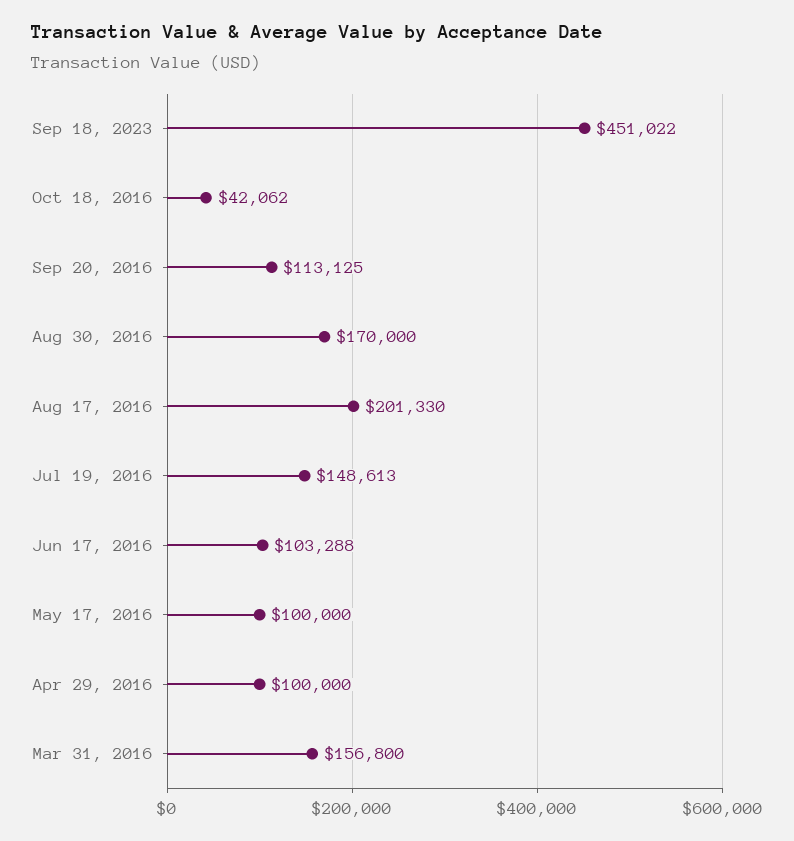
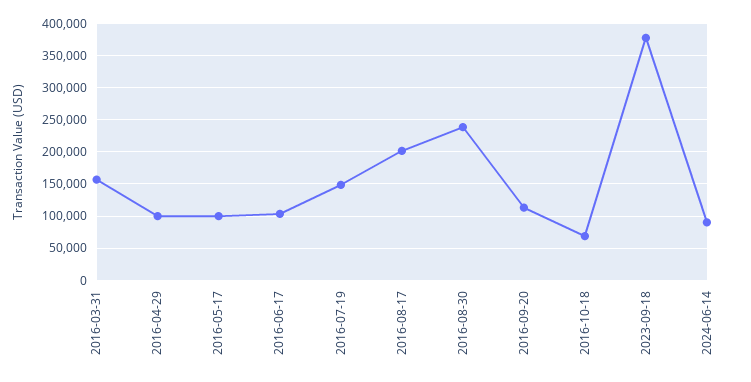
Sep 18, 2023: 451022 -> 380000
Oct 18, 2016: 42062 -> 70000
Aug 30, 2016: 170000 -> 240000
2024-06-14: none -> 90000

